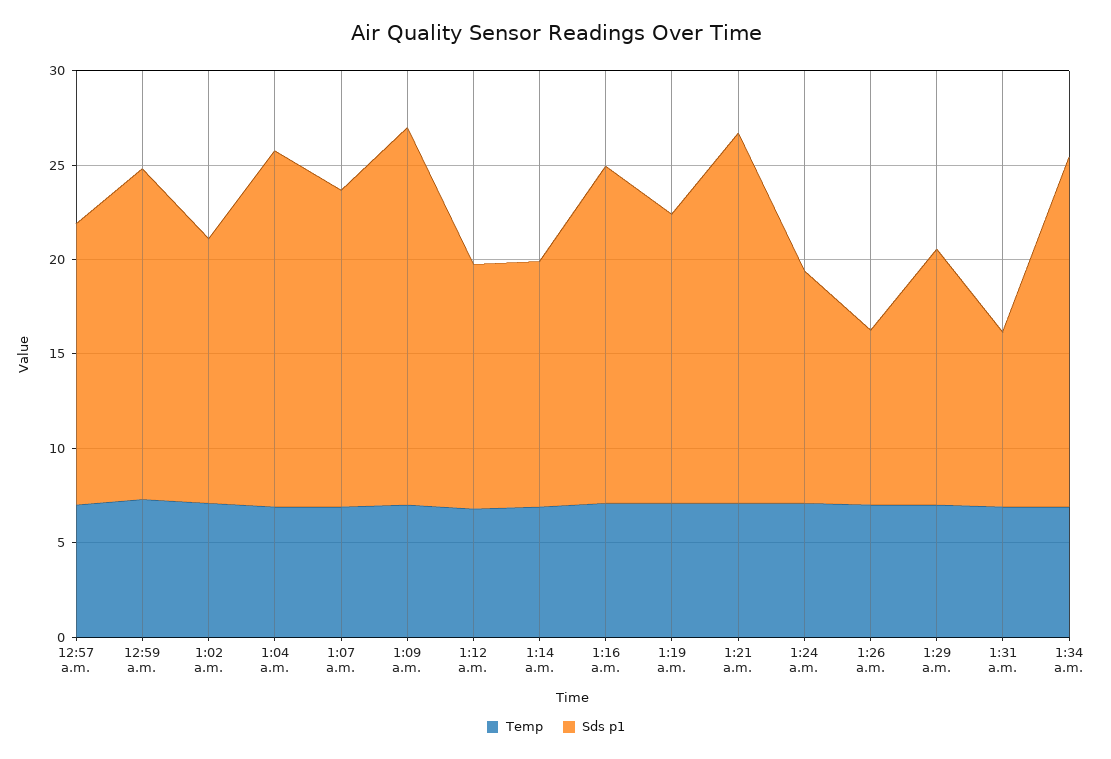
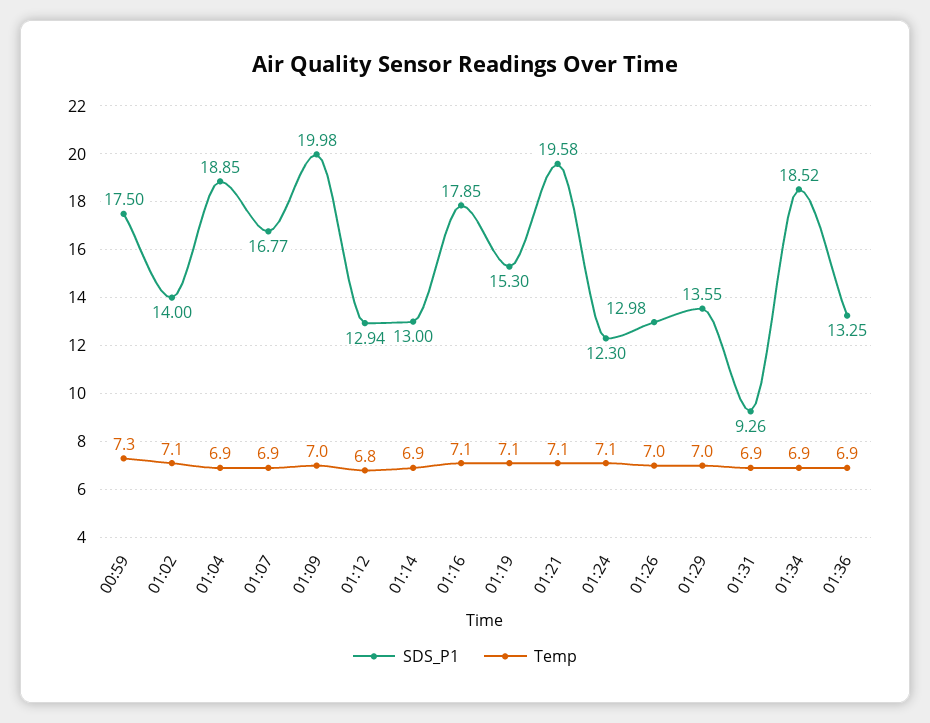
Temp, 12:57 a.m.: 7 -> none
Sds p1, 12:57 a.m.: 15 -> none
Sds p1, 1:26 a.m.: 9 -> 12.98
Sds p1, 01:36: none -> 13.25
Temp, 01:36: none -> 6.9

